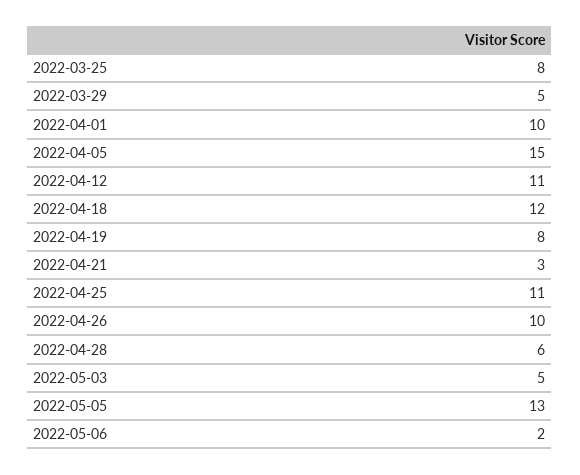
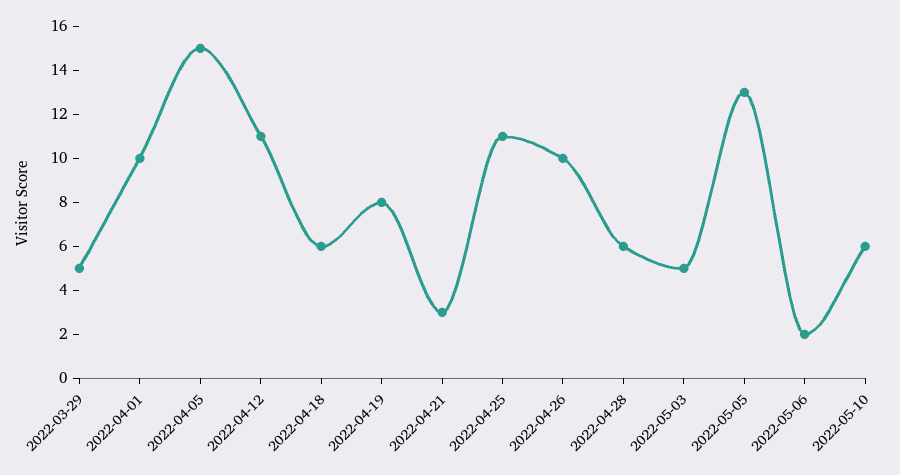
2022-03-25: 8 -> none
2022-04-18: 12 -> 6
2022-05-10: none -> 6

